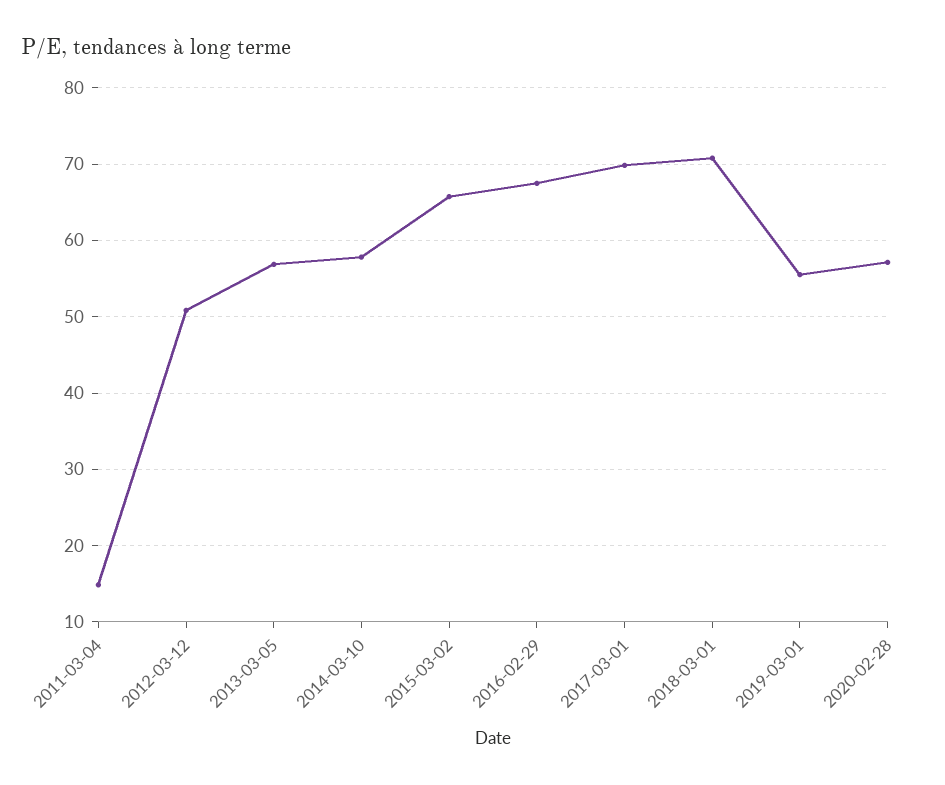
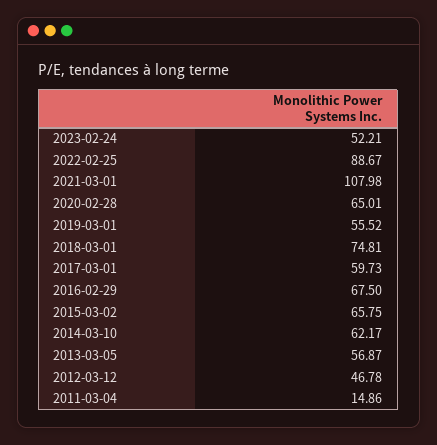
2012-03-12: 51 -> 46.78
2014-03-10: 58 -> 62.17
2017-03-01: 70 -> 59.73
2018-03-01: 71 -> 74.81
2020-02-28: 57 -> 65.01
2023-02-24: none -> 52.21
2022-02-25: none -> 88.67
2021-03-01: none -> 107.98

